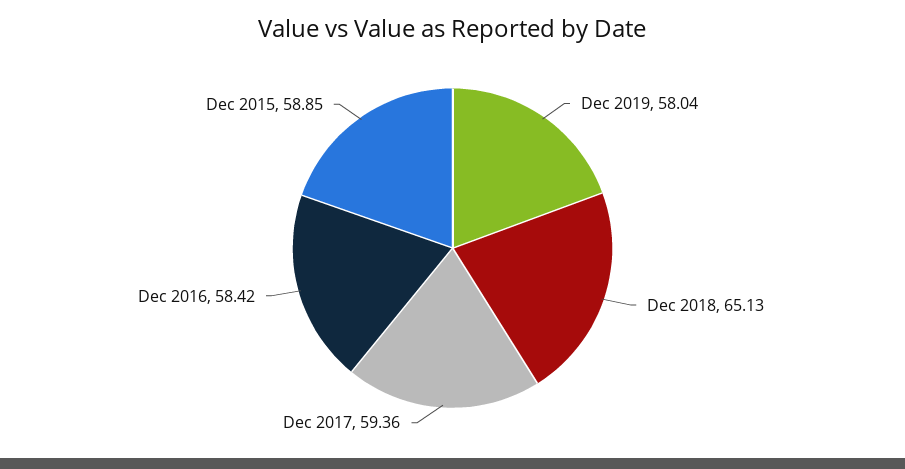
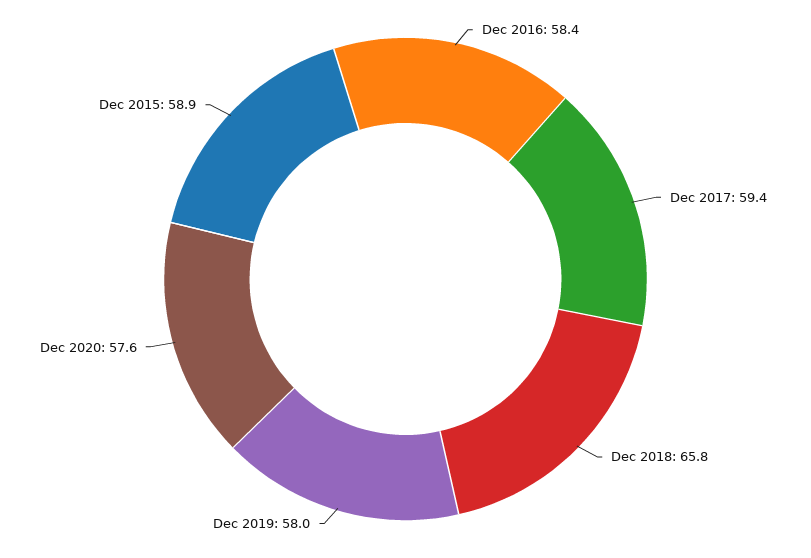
Dec 2018: 65.13 -> 65.8
Dec 2020: none -> 57.6

